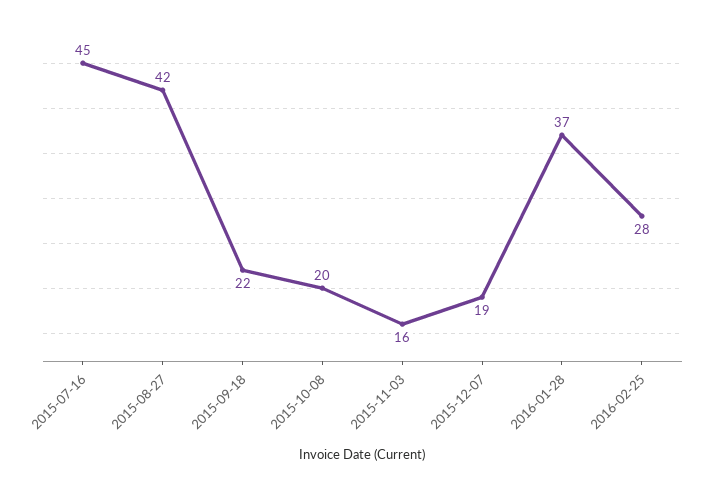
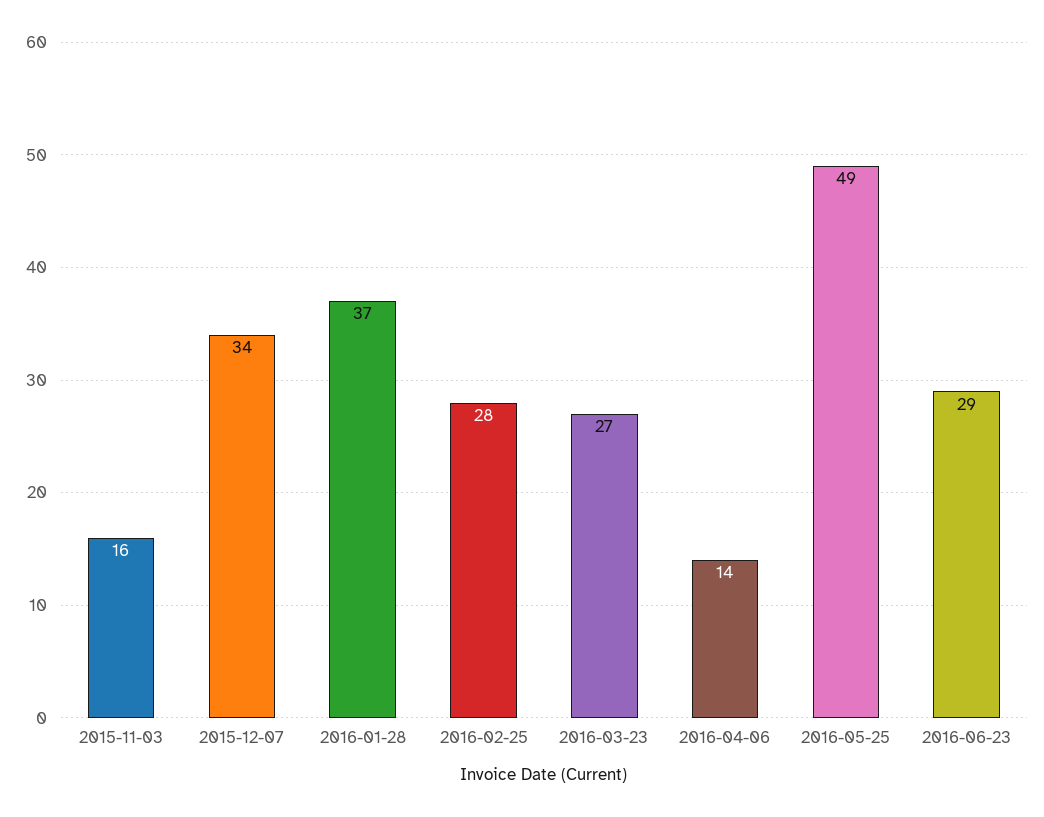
2015-07-16: 45 -> none
2015-08-27: 42 -> none
2015-09-18: 22 -> none
2015-10-08: 20 -> none
2015-12-07: 19 -> 34
2016-03-23: none -> 27
2016-04-06: none -> 14
2016-05-25: none -> 49
2016-06-23: none -> 29

